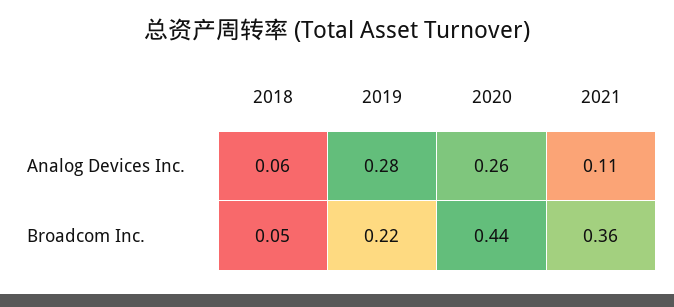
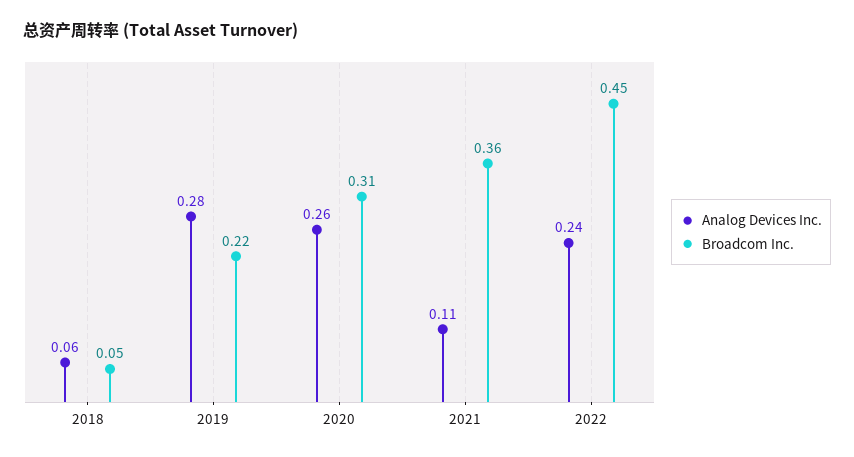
Broadcom Inc., 2020: 0.44 -> 0.31
Analog Devices Inc., 2022: none -> 0.24
Broadcom Inc., 2022: none -> 0.45

